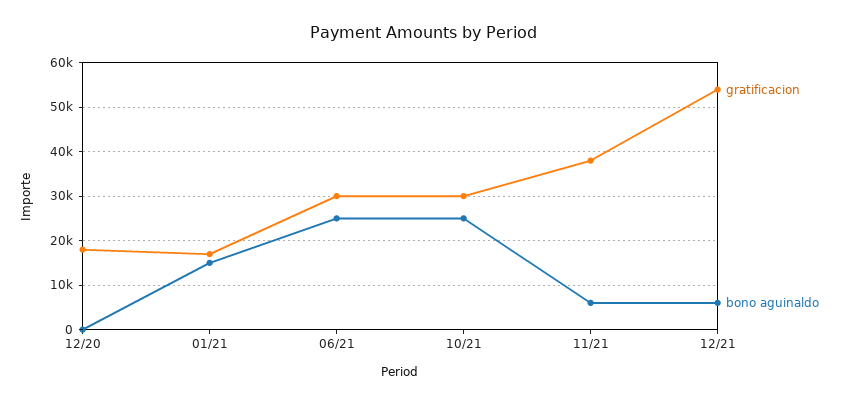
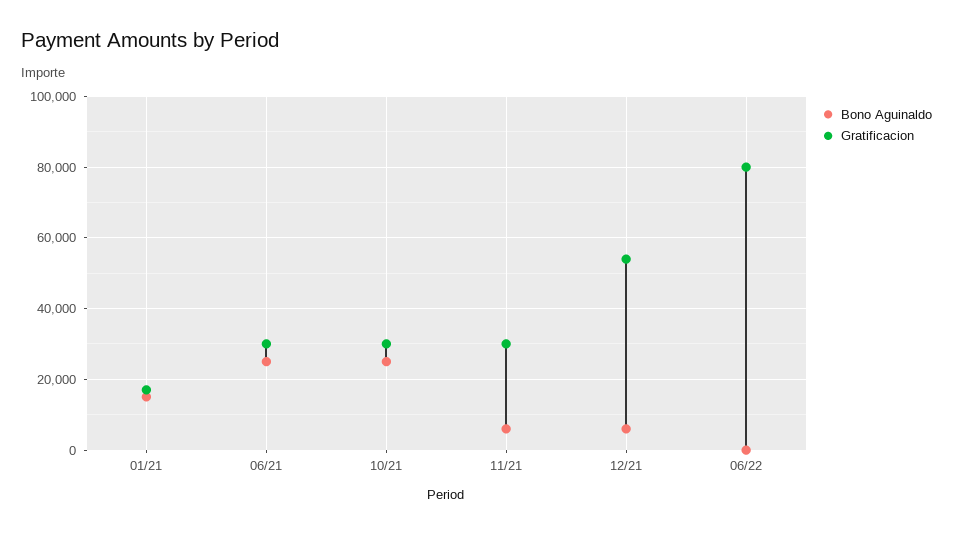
gratificacion, 12/20: 18000 -> none
bono aguinaldo, 12/20: 0 -> none
gratificacion, 11/21: 38000 -> 30000
bono aguinaldo, 06/22: none -> 0
gratificacion, 06/22: none -> 80000

